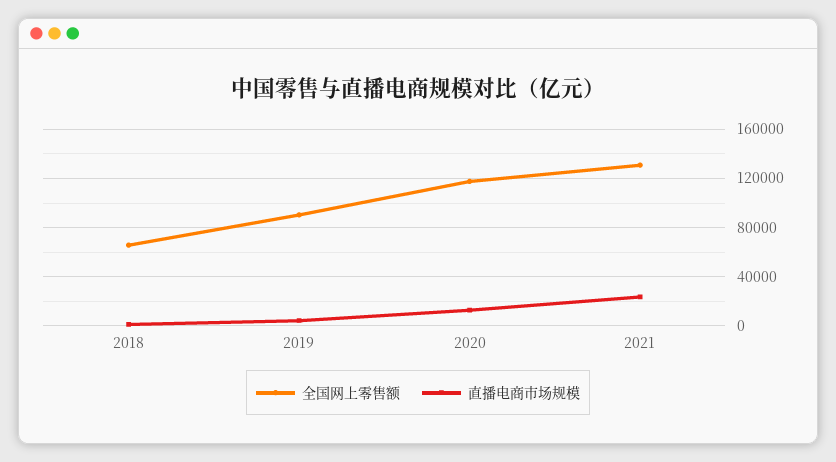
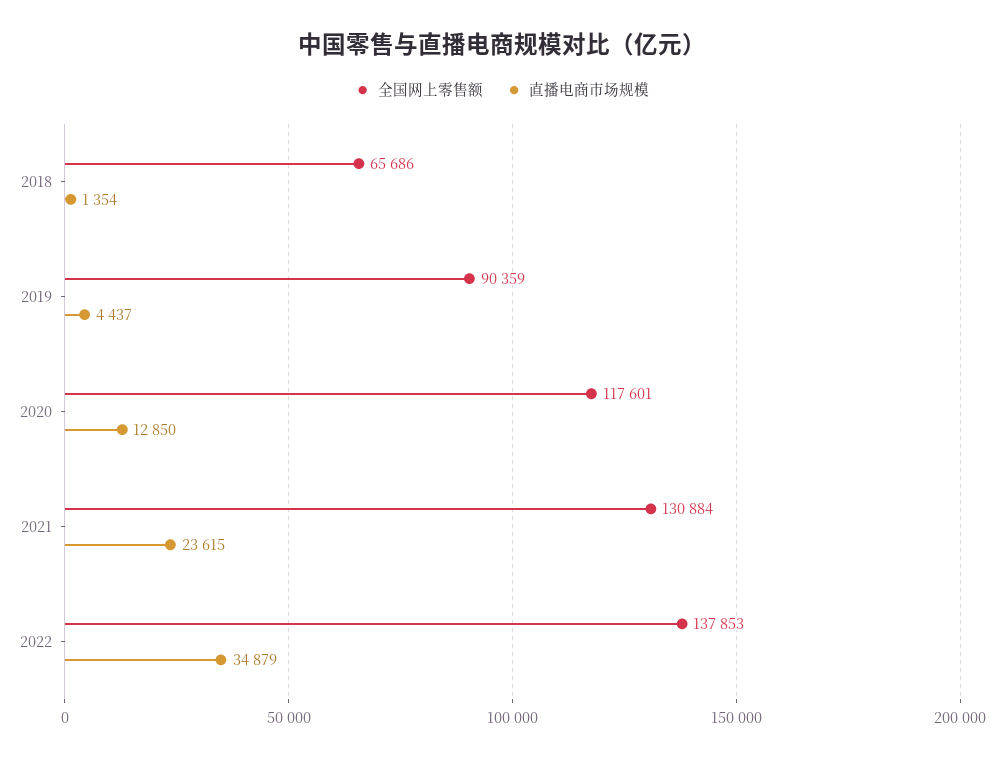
全国网上零售额, 2022: none -> 137853
直播电商市场规模, 2022: none -> 34879

